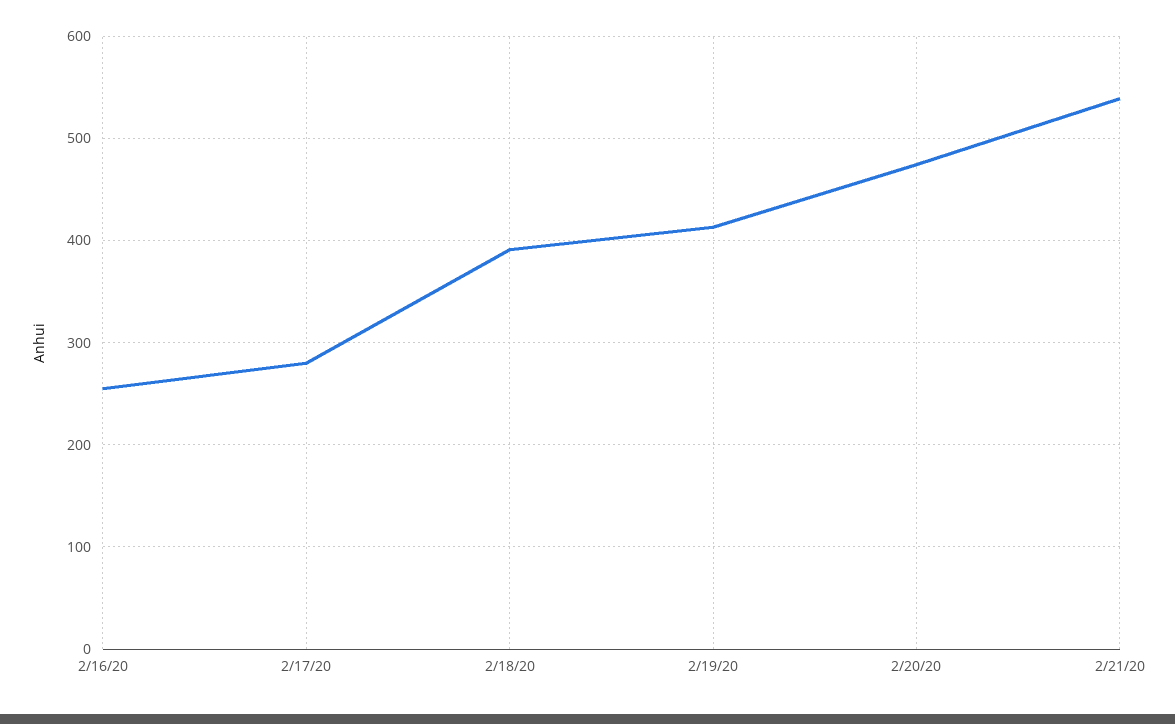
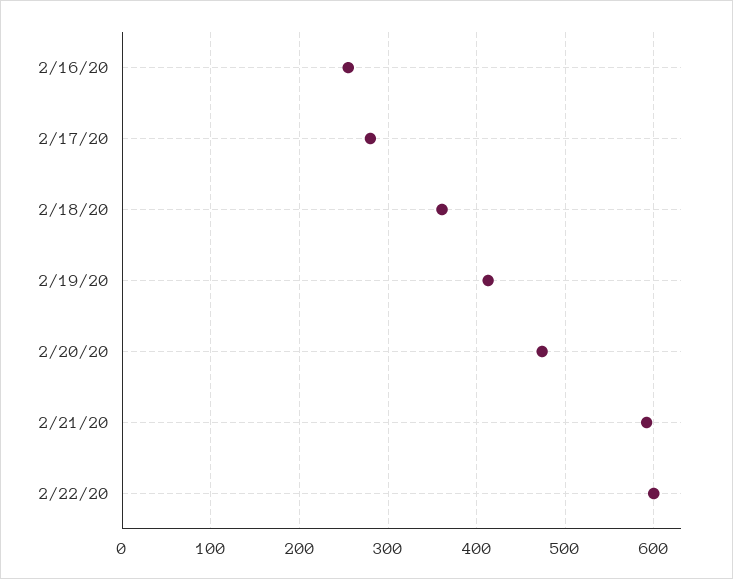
2/18/20: 390 -> 360
2/21/20: 540 -> 590
2/22/20: none -> 600

